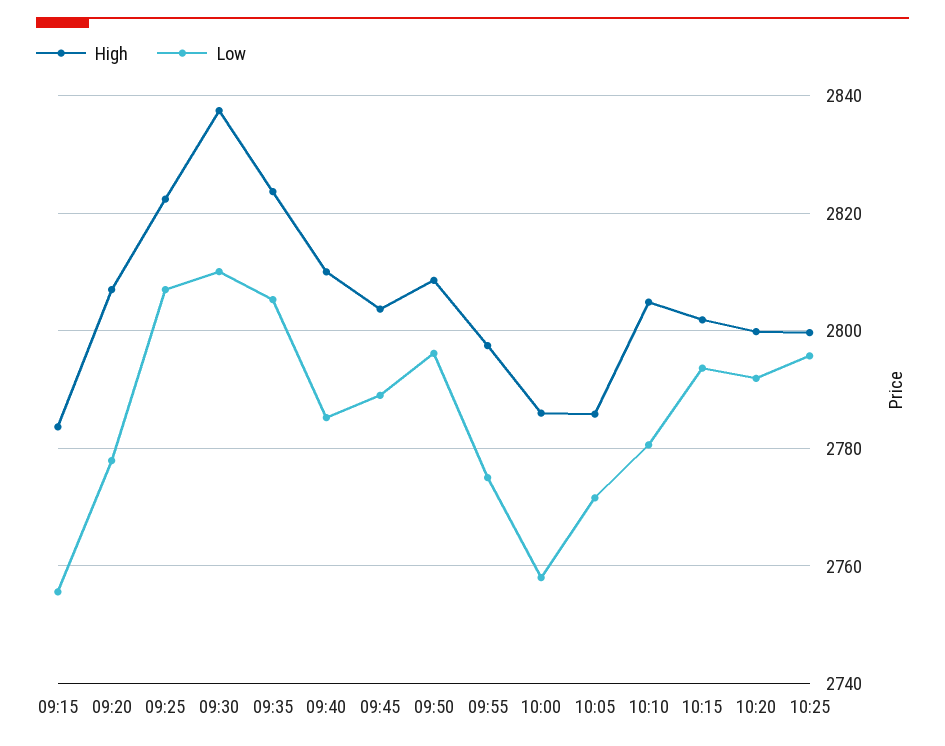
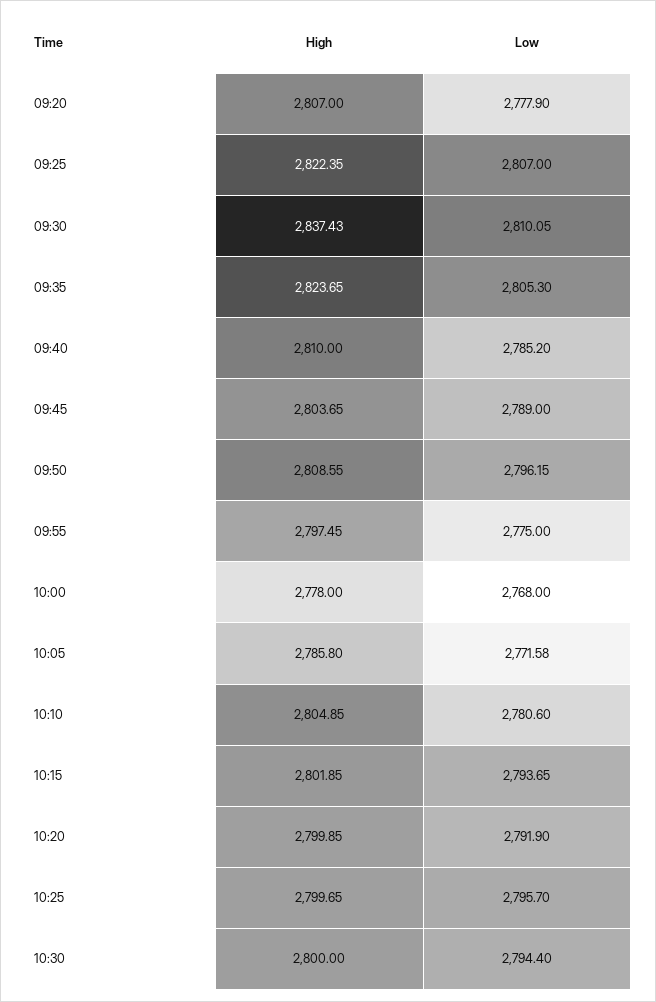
High, 09:15: 2784 -> none
Low, 09:15: 2756 -> none
High, 10:00: 2786 -> 2778
Low, 10:00: 2758 -> 2768
High, 10:30: none -> 2800
Low, 10:30: none -> 2794.4

